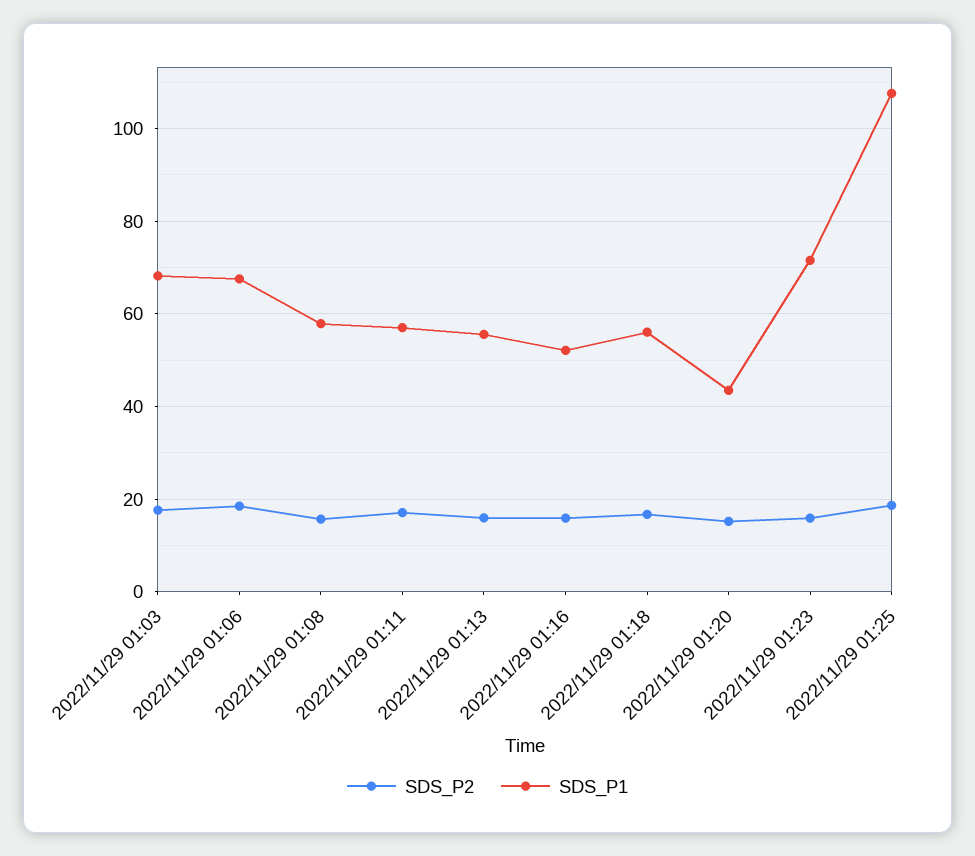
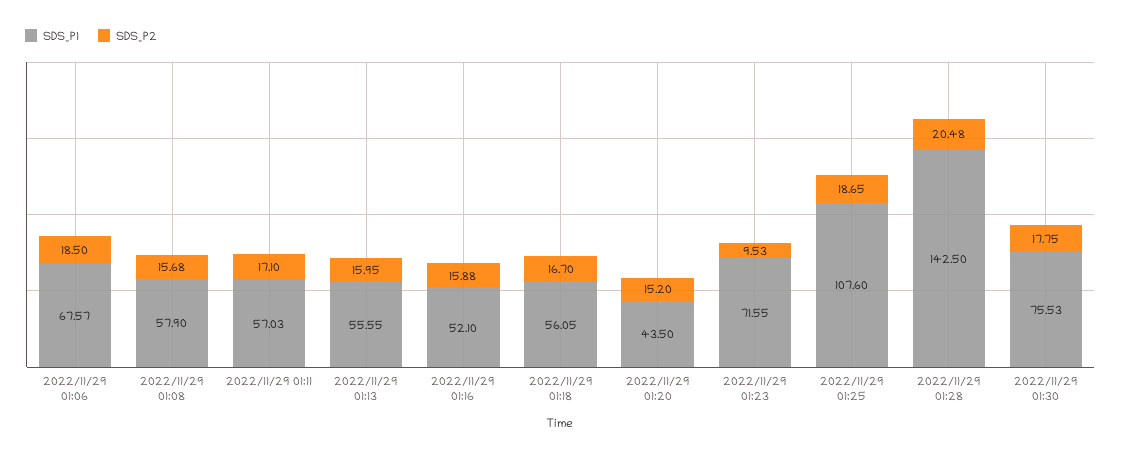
SDS_P2, 2022/11/29 01:03: 18 -> none
SDS_P1, 2022/11/29 01:03: 68 -> none
SDS_P2, 2022/11/29 01:23: 16 -> 9.53
SDS_P1, 2022/11/29 01:28: none -> 142.5
SDS_P2, 2022/11/29 01:28: none -> 20.48
SDS_P1, 2022/11/29 01:30: none -> 75.53
SDS_P2, 2022/11/29 01:30: none -> 17.75

